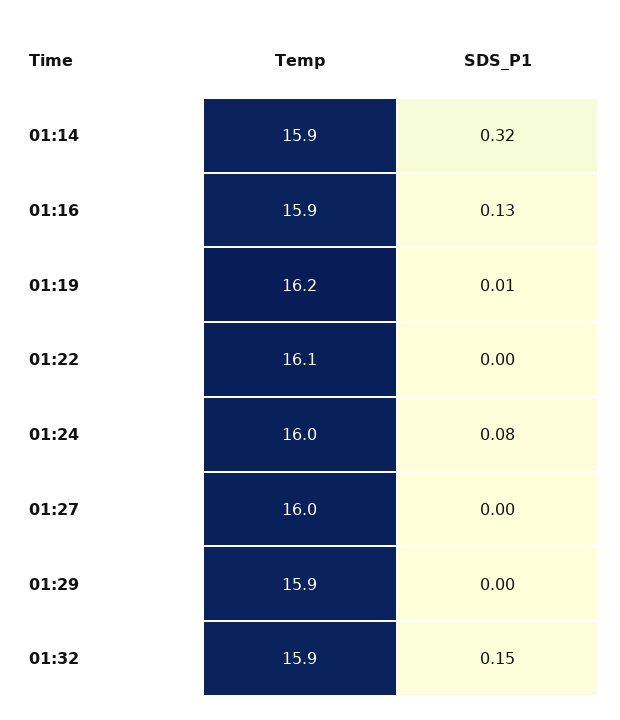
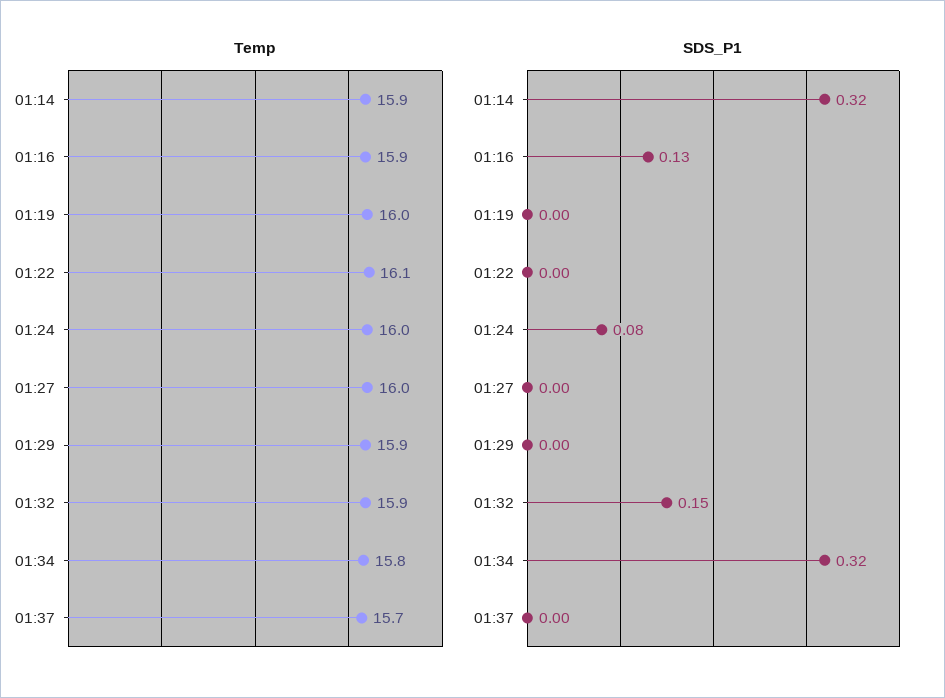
Temp, 01:19: 16.2 -> 16
SDS_P1, 01:19: 0.01 -> 0
Temp, 01:34: none -> 15.8
Temp, 01:37: none -> 15.7
SDS_P1, 01:34: none -> 0.32
SDS_P1, 01:37: none -> 0

